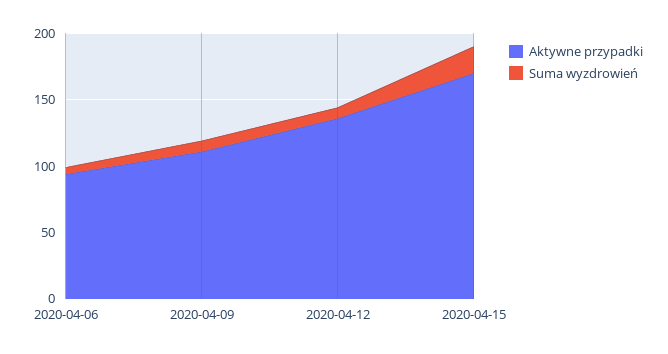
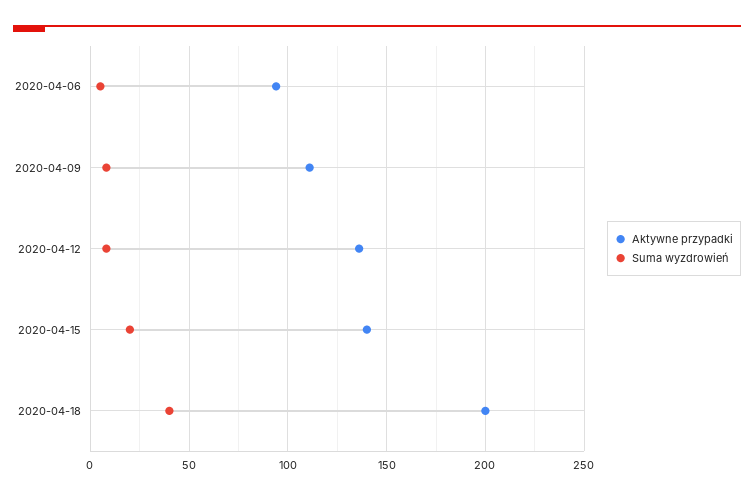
Aktywne przypadki, 2020-04-15: 170 -> 140
Aktywne przypadki, 2020-04-18: none -> 200
Suma wyzdrowień, 2020-04-18: none -> 40

